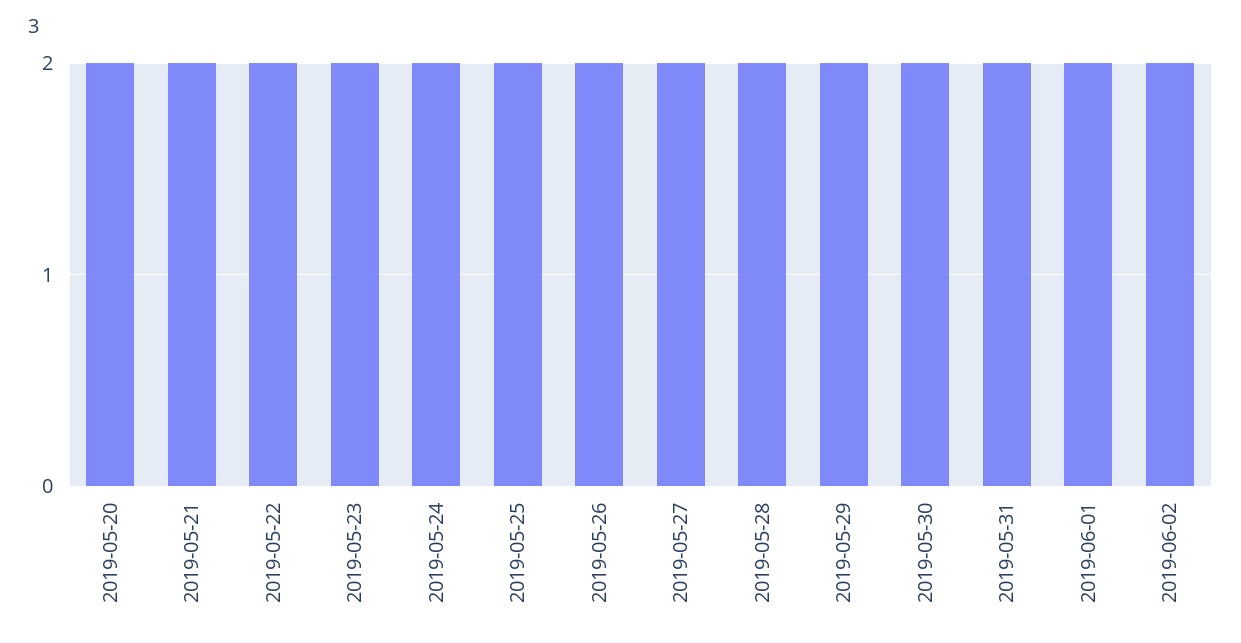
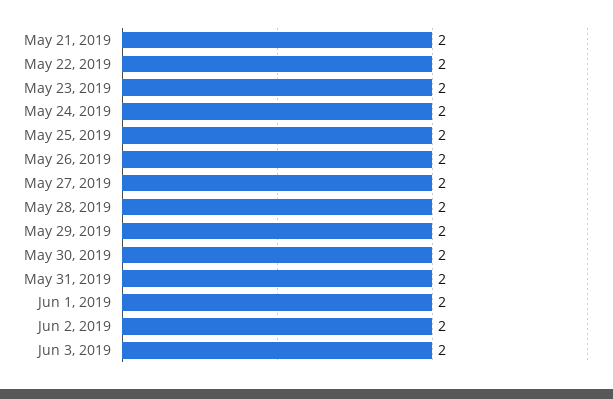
2019-05-20: 2 -> none
Jun 3, 2019: none -> 2

